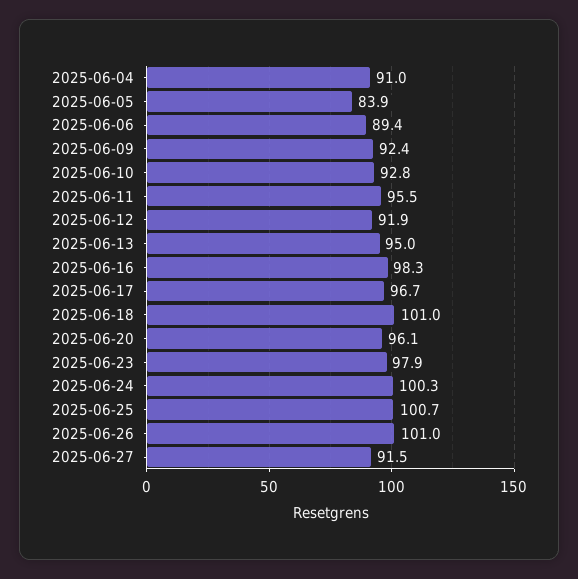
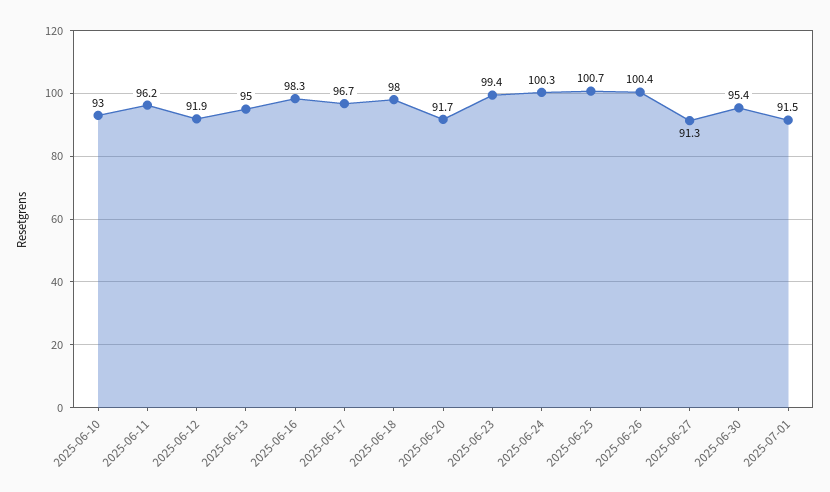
2025-06-04: 91 -> none
2025-06-05: 83.9 -> none
2025-06-06: 89.4 -> none
2025-06-09: 92.4 -> none
2025-06-10: 92.8 -> 93
2025-06-11: 95.5 -> 96.2
2025-06-18: 101 -> 98
2025-06-20: 96.1 -> 91.7
2025-06-23: 97.9 -> 99.4
2025-06-26: 101 -> 100.4
2025-06-27: 91.5 -> 91.3
2025-06-30: none -> 95.4
2025-07-01: none -> 91.5

